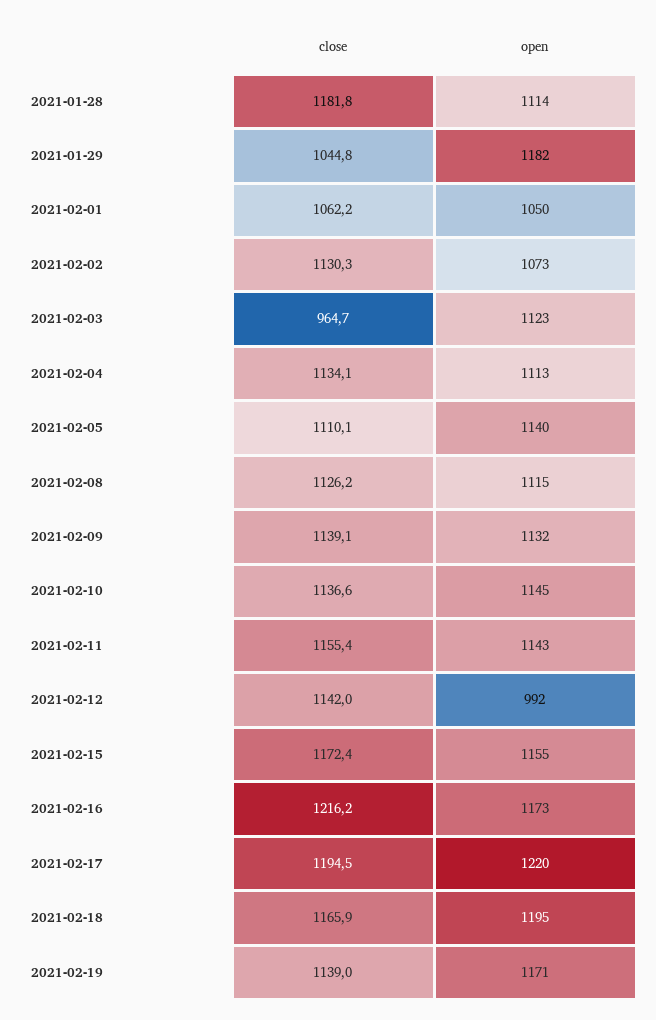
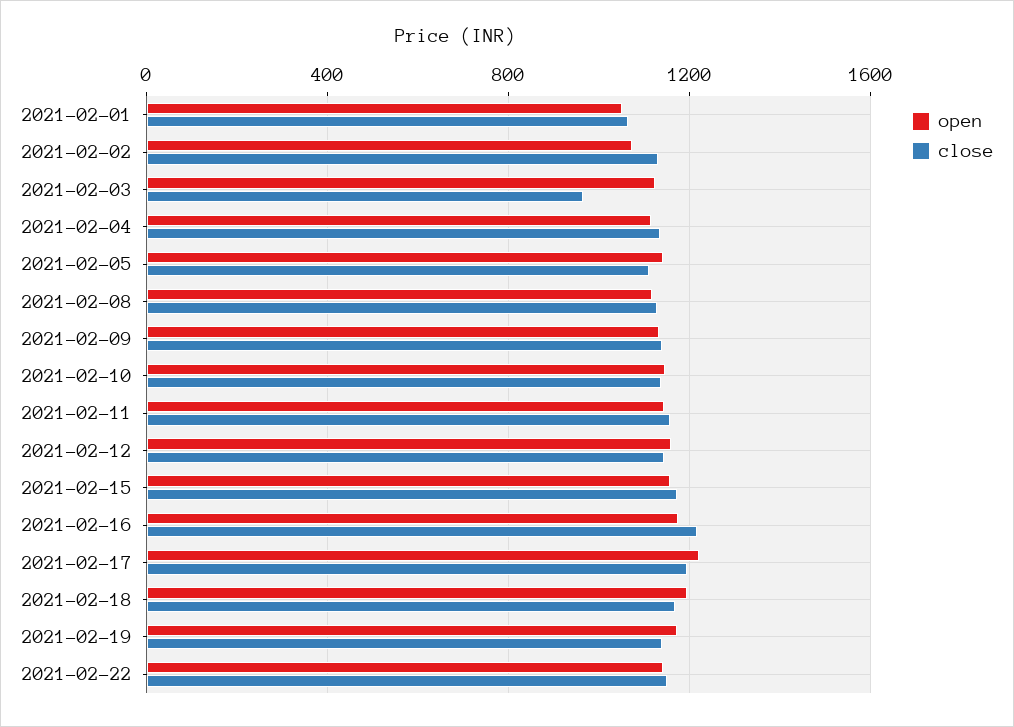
close, 2021-01-28: 1181.8 -> none
open, 2021-01-28: 1114 -> none
close, 2021-01-29: 1044.8 -> none
open, 2021-01-29: 1182 -> none
open, 2021-02-12: 992 -> 1150
open, 2021-02-22: none -> 1150
close, 2021-02-22: none -> 1150

